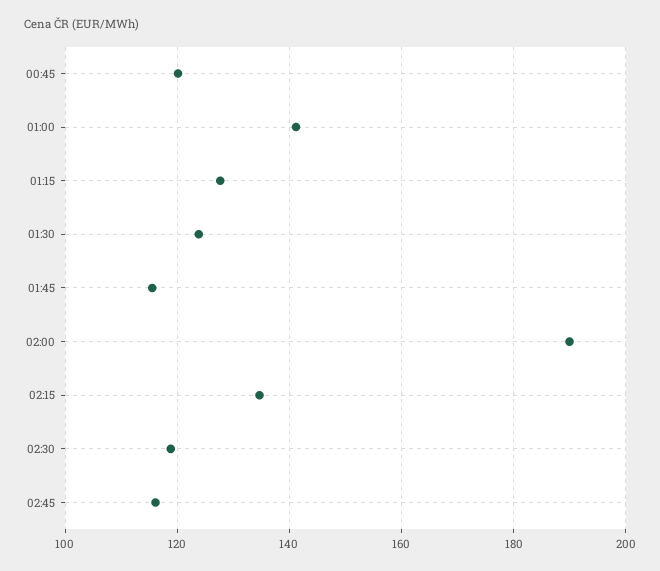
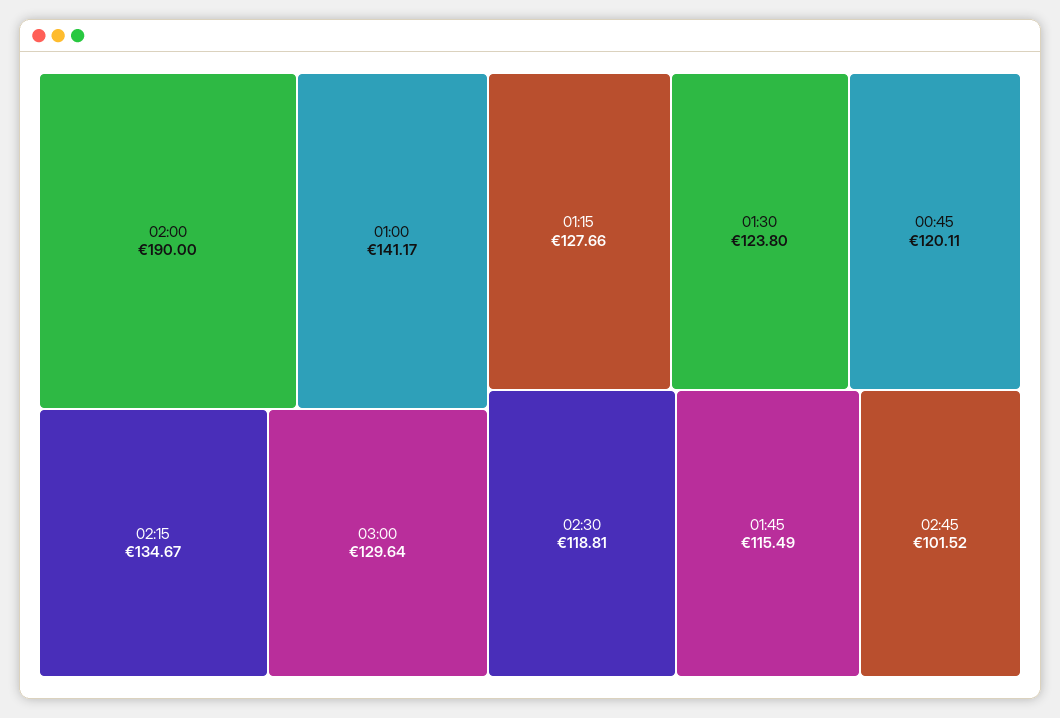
02:45: 116 -> 101.52
03:00: none -> 129.64

